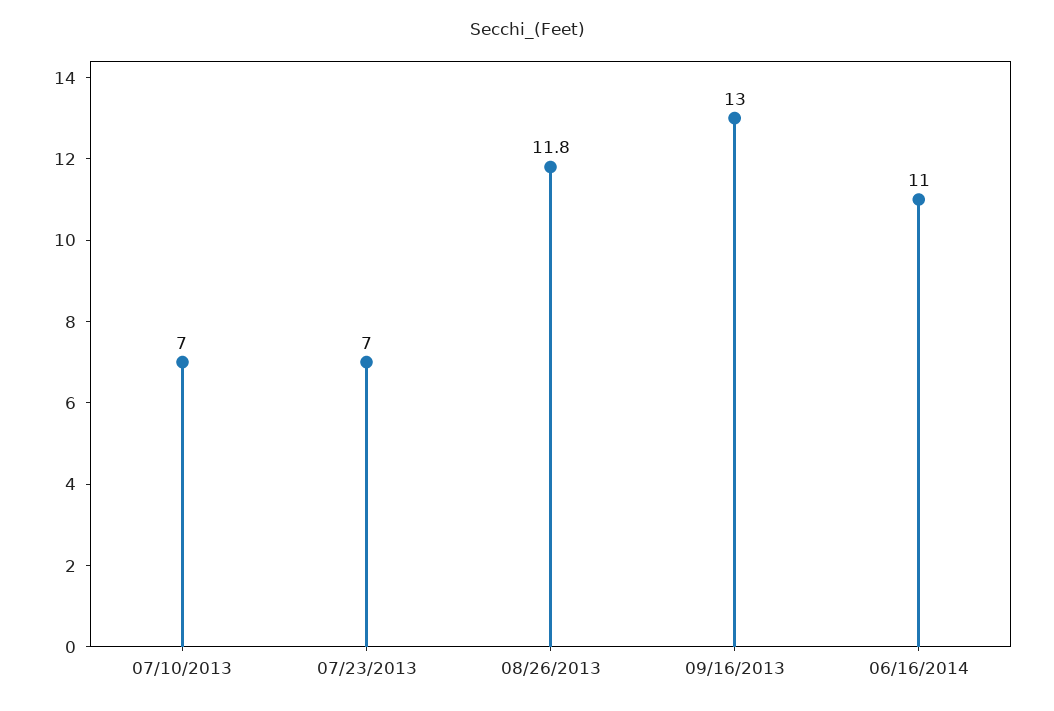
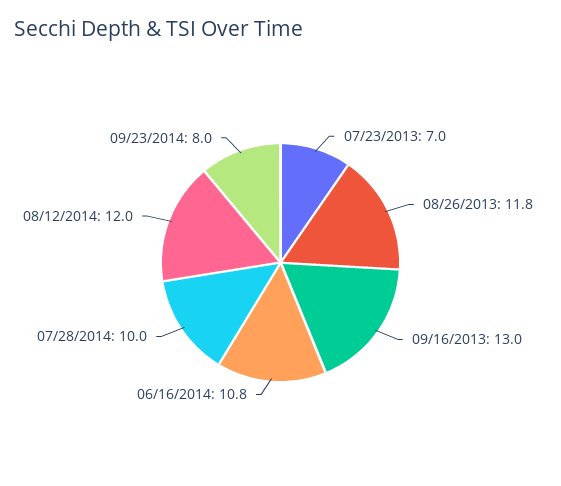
07/10/2013: 7 -> none
06/16/2014: 11 -> 10.8
07/28/2014: none -> 10
08/12/2014: none -> 12
09/23/2014: none -> 8

